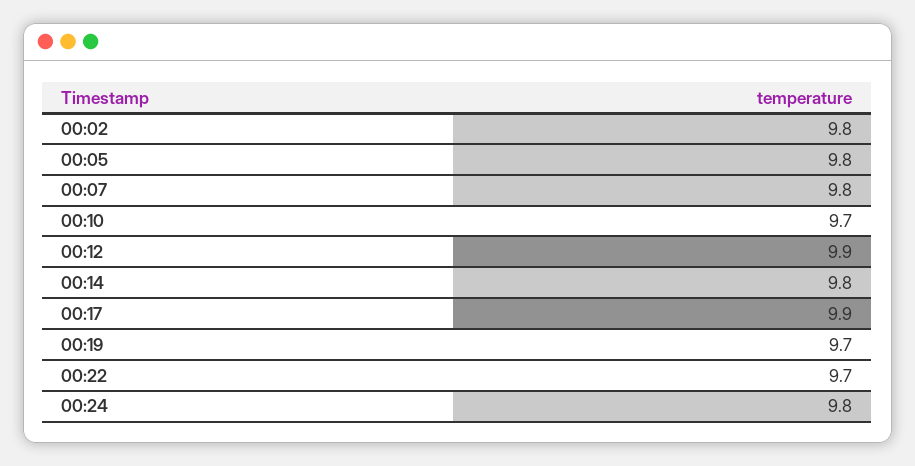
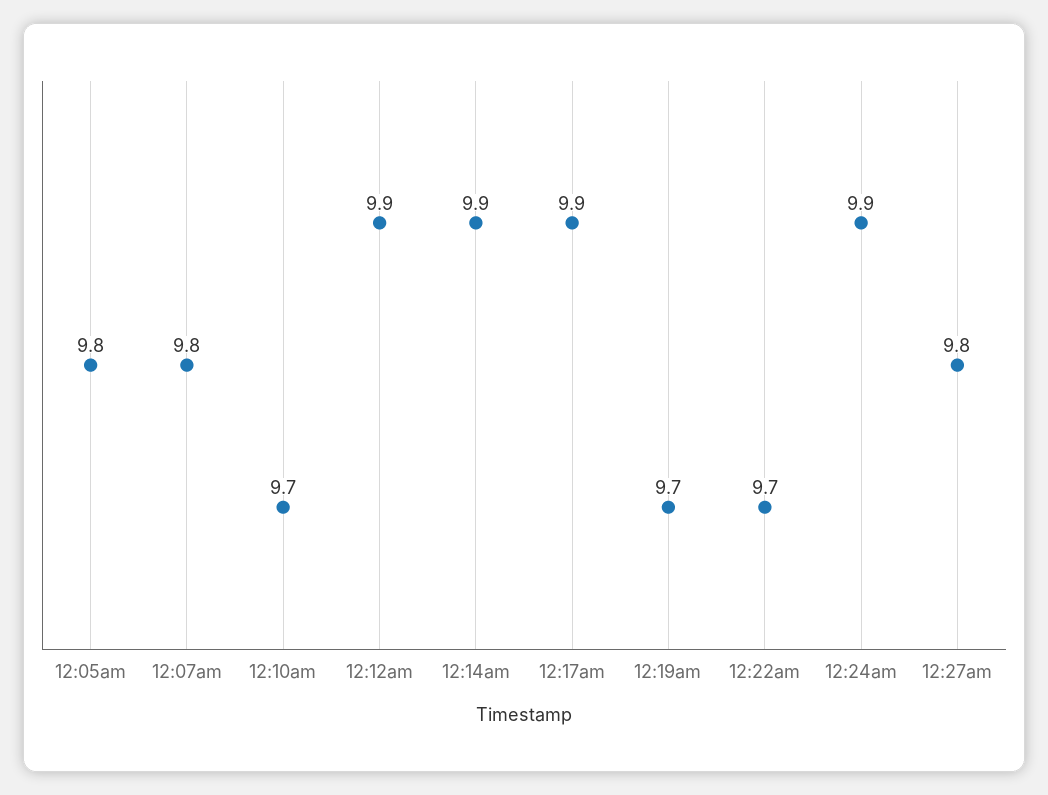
00:02: 9.8 -> none
00:14: 9.8 -> 9.9
00:24: 9.8 -> 9.9
12:27am: none -> 9.8

